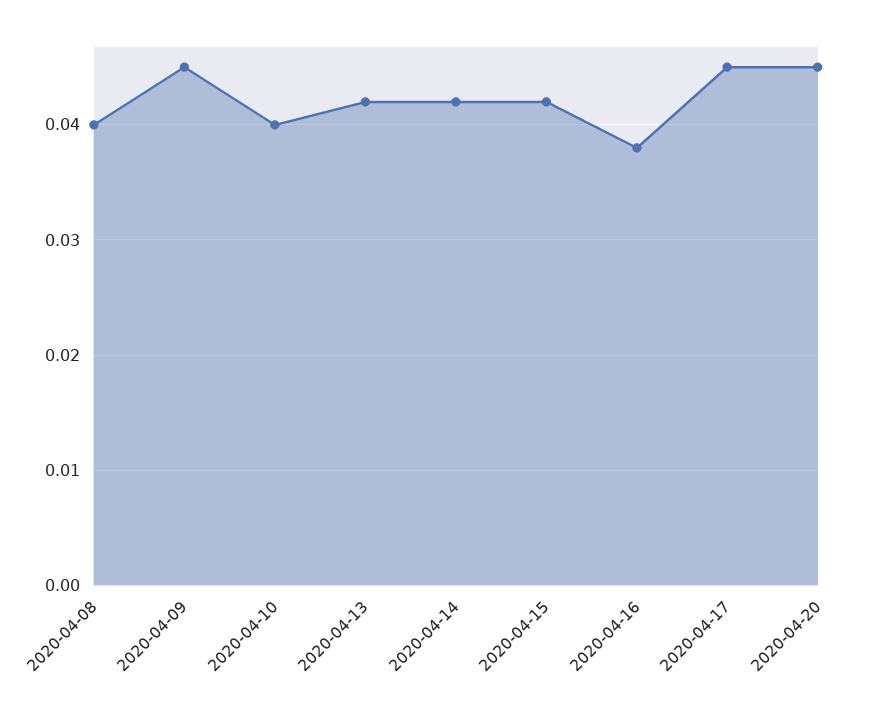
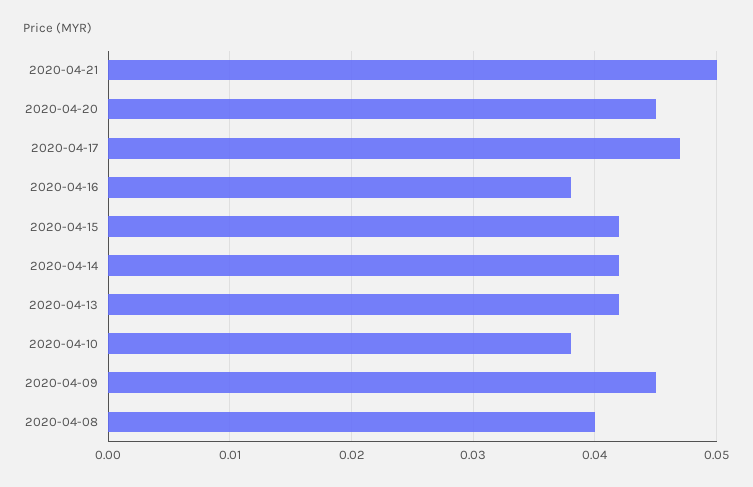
2020-04-10: 0.04 -> 0.038
2020-04-17: 0.045 -> 0.047
2020-04-21: none -> 0.05

